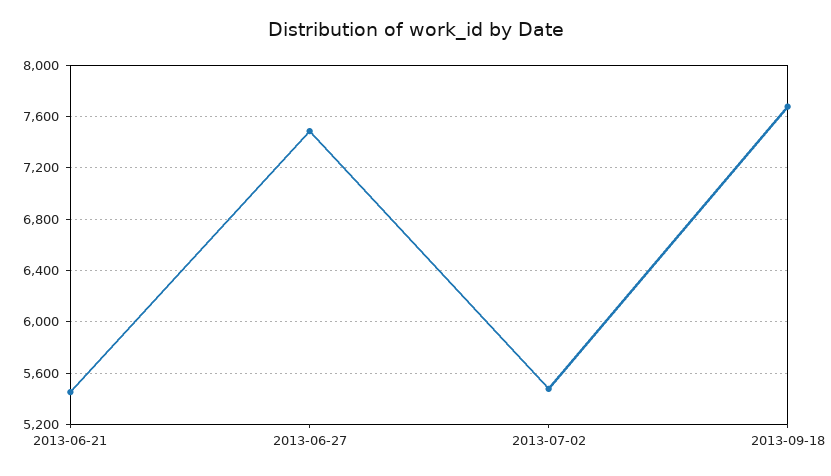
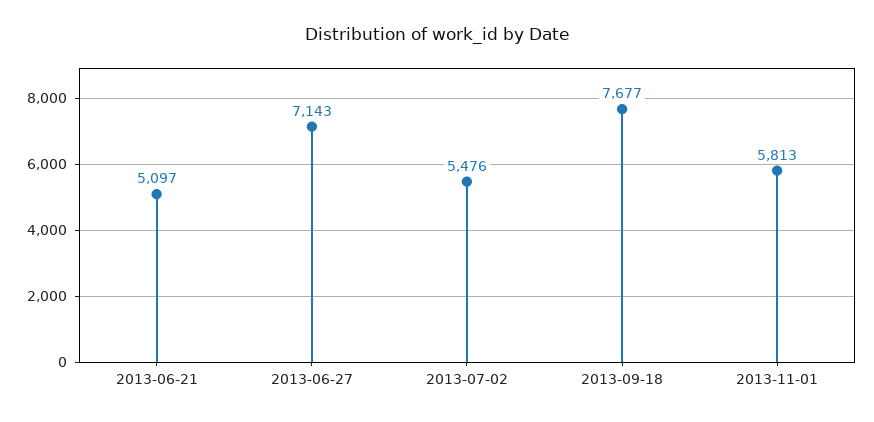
2013-06-21: 5450 -> 5097
2013-06-27: 7500 -> 7143
2013-11-01: none -> 5813

